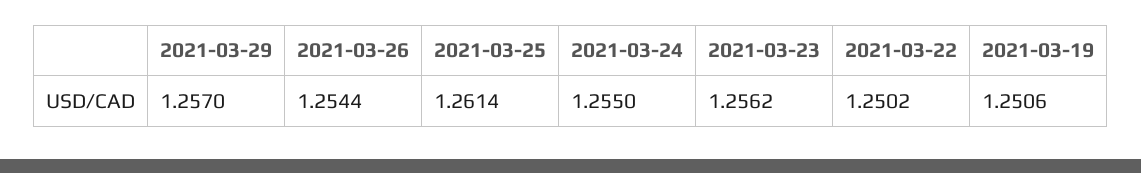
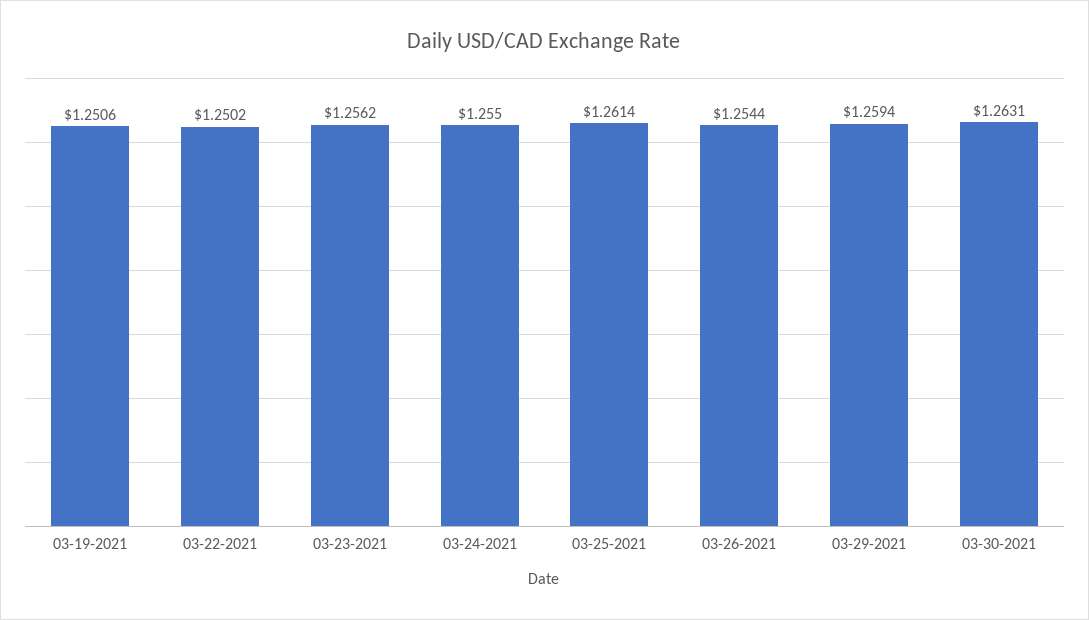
2021-03-29: 1.257 -> 1.2594
03-30-2021: none -> 1.2631

